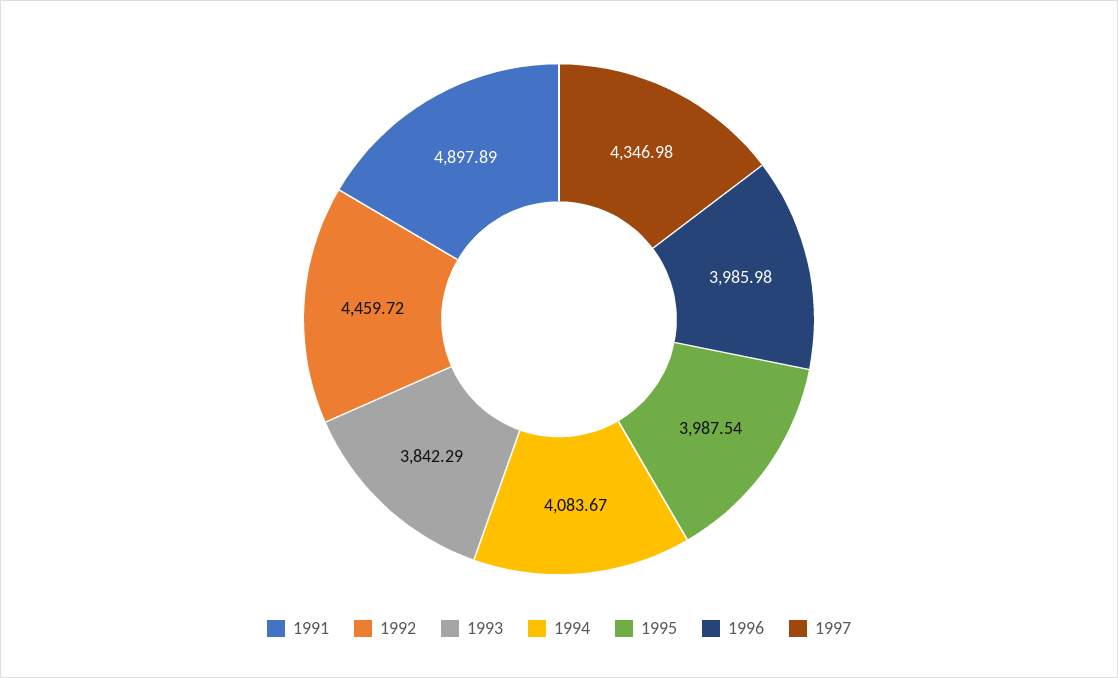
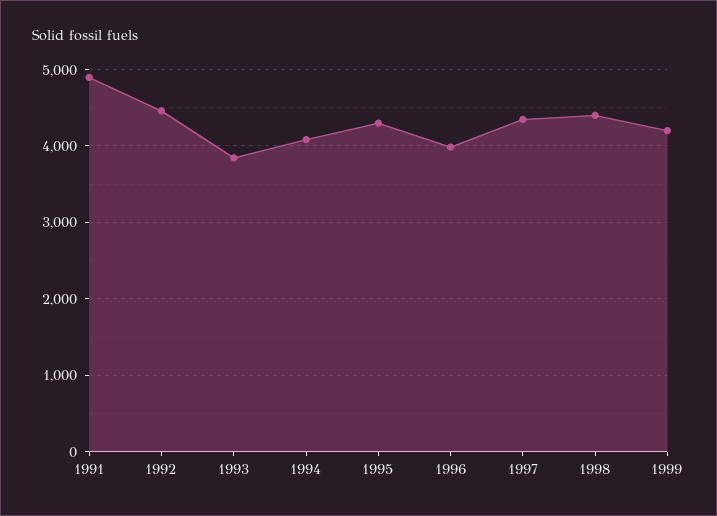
1995: 3987.54 -> 4300
1998: none -> 4400
1999: none -> 4200

